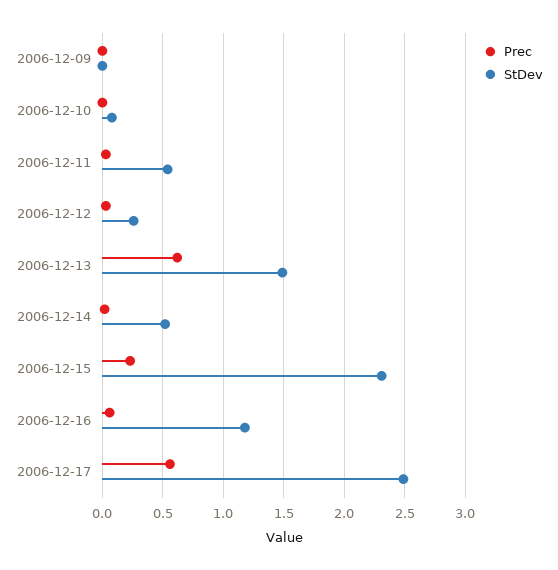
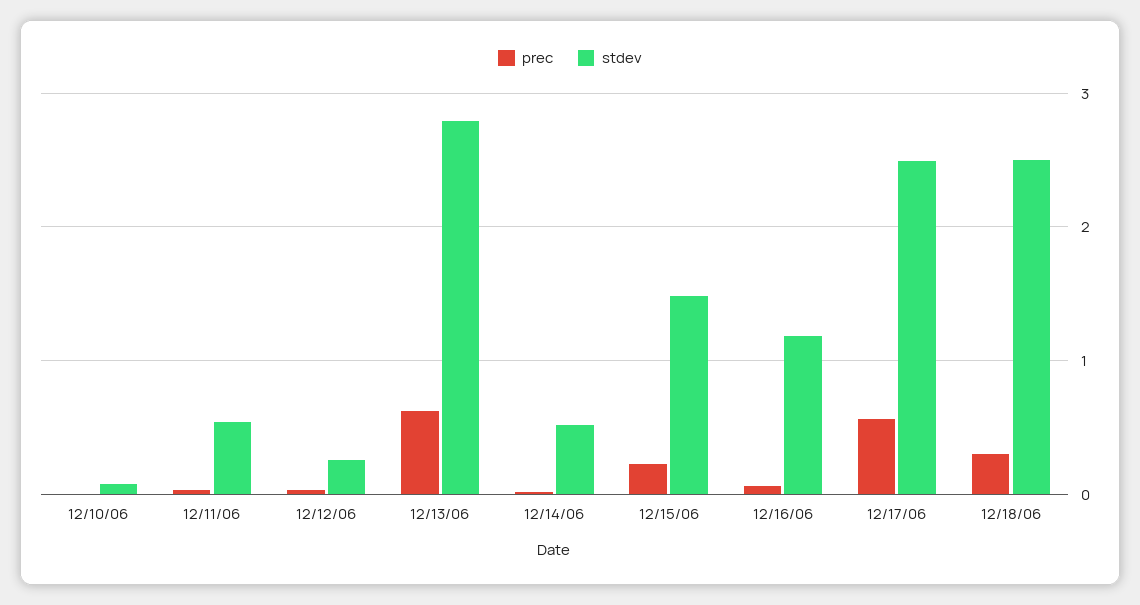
Prec, 2006-12-09: 0 -> none
StDev, 2006-12-09: 0 -> none
StDev, 2006-12-13: 1.5 -> 2.8
StDev, 2006-12-15: 2.3 -> 1.5
Prec, 12/18/06: none -> 0.3
StDev, 12/18/06: none -> 2.5

